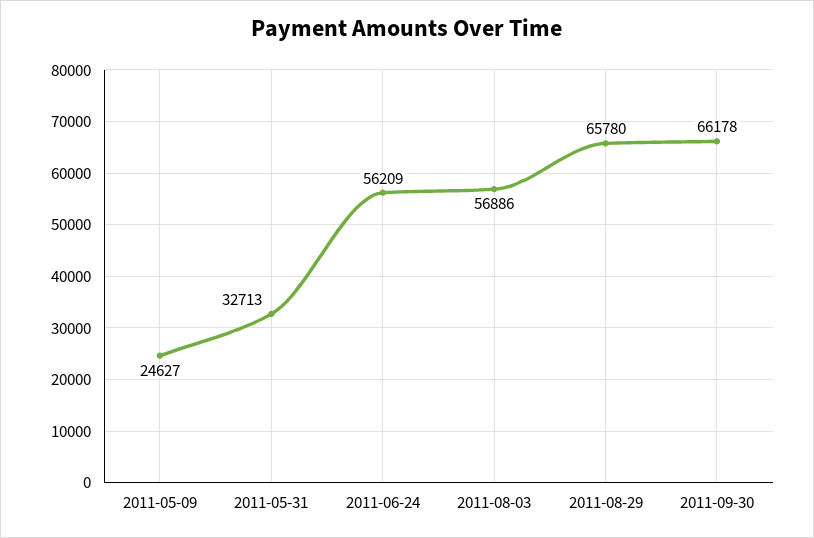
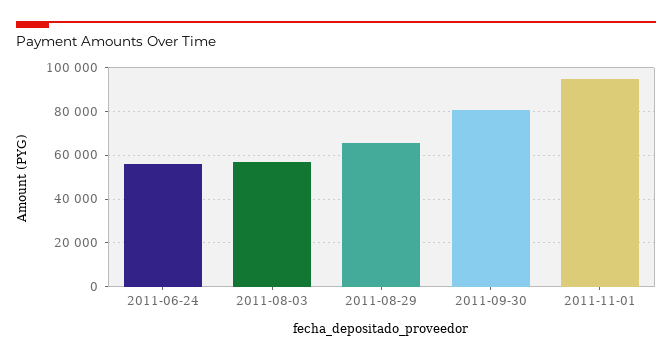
2011-05-09: 24627 -> none
2011-05-31: 32713 -> none
2011-09-30: 66178 -> 80000
2011-11-01: none -> 95000

